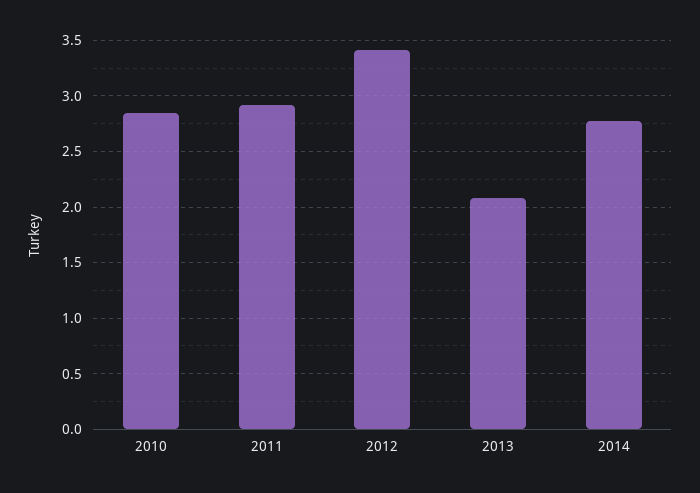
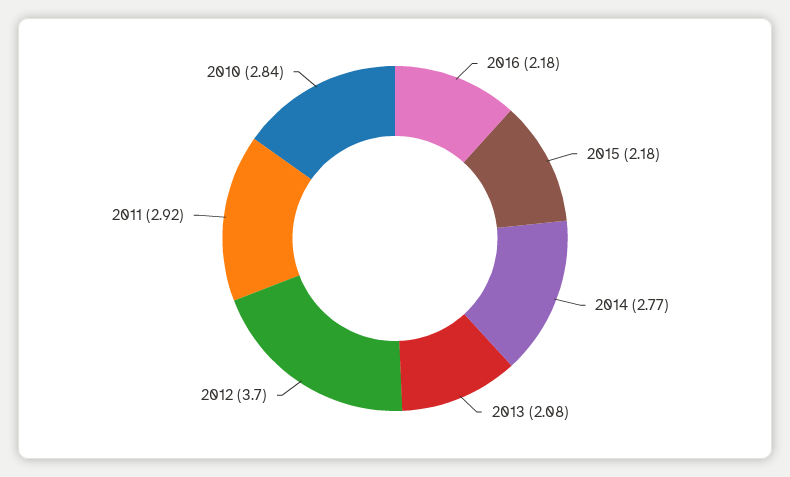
2012: 3.4 -> 3.7
2016: none -> 2.18
2015: none -> 2.18

